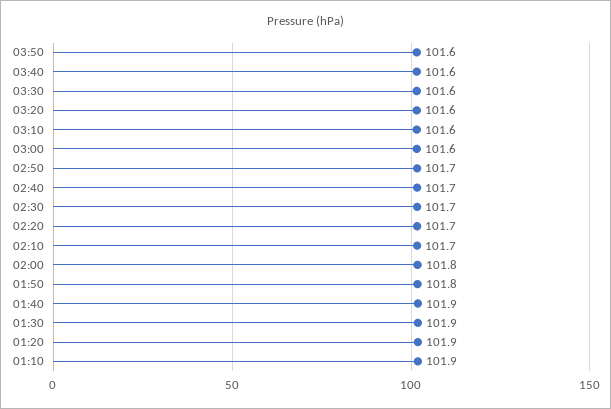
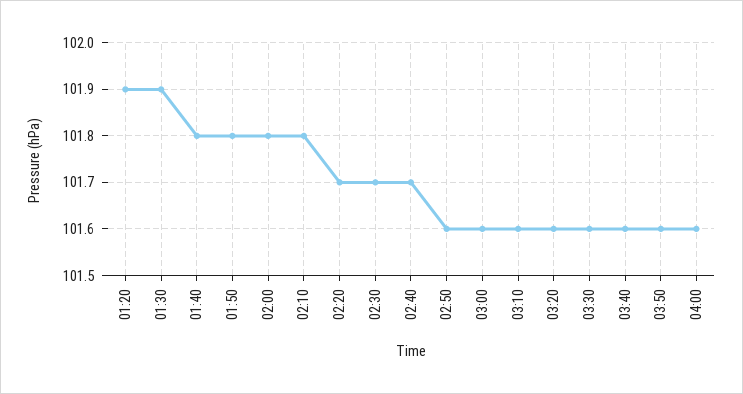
02:50: 101.7 -> 101.6
02:10: 101.7 -> 101.8
01:40: 101.9 -> 101.8
01:10: 101.9 -> none
04:00: none -> 101.6

